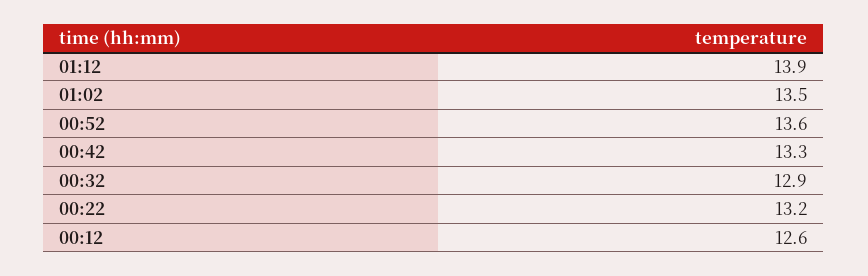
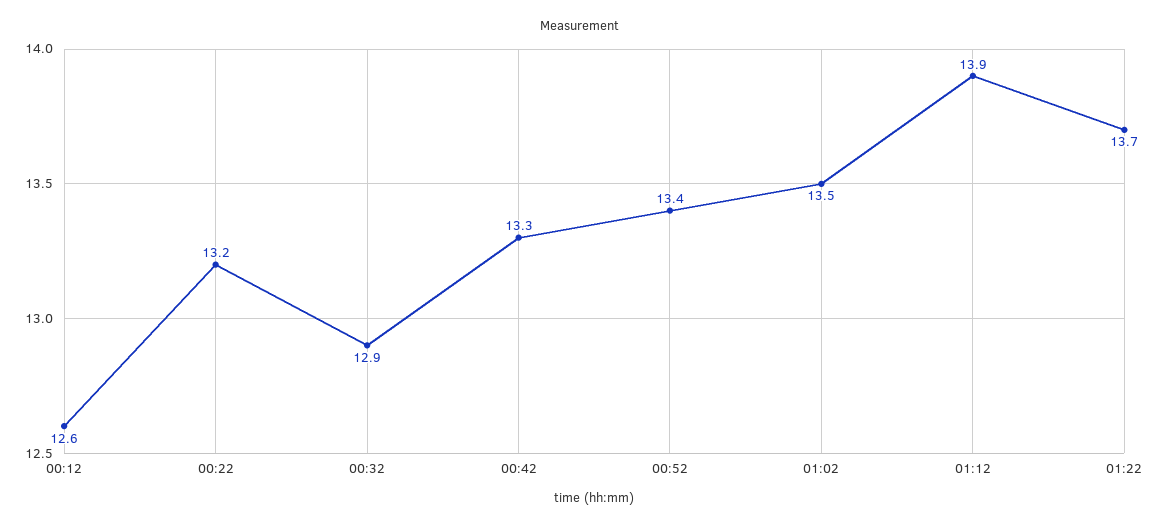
00:52: 13.6 -> 13.4
01:22: none -> 13.7

